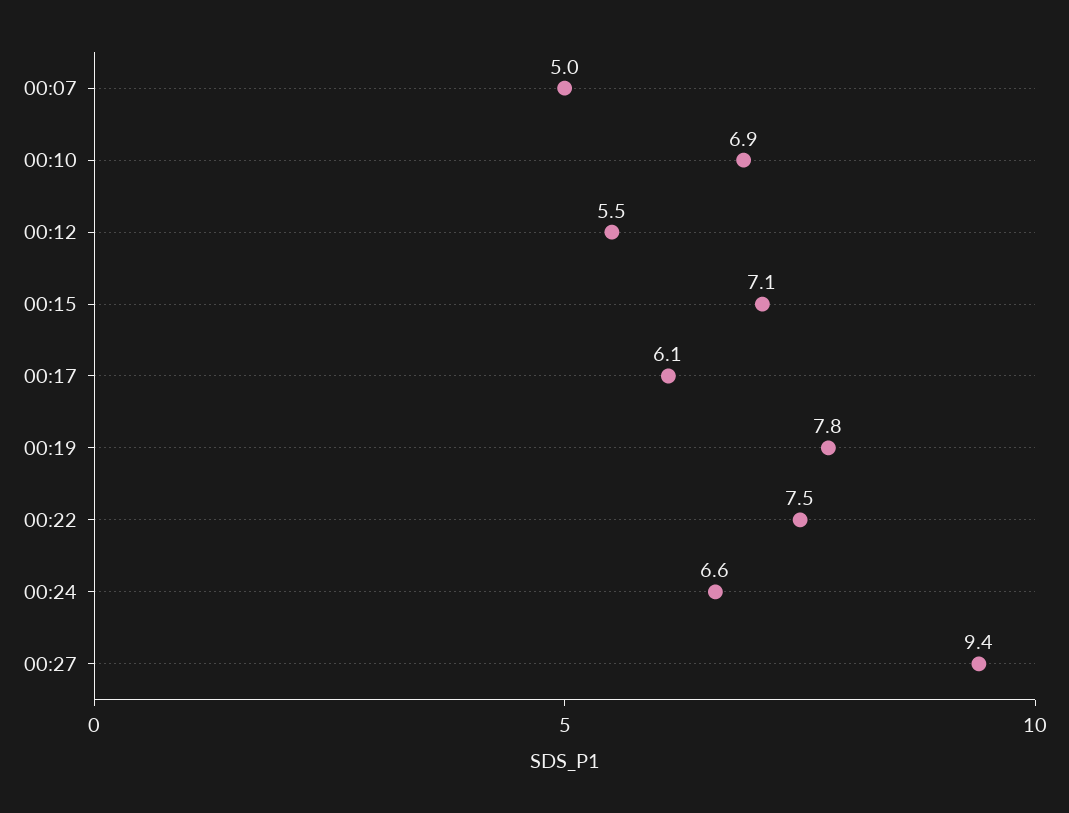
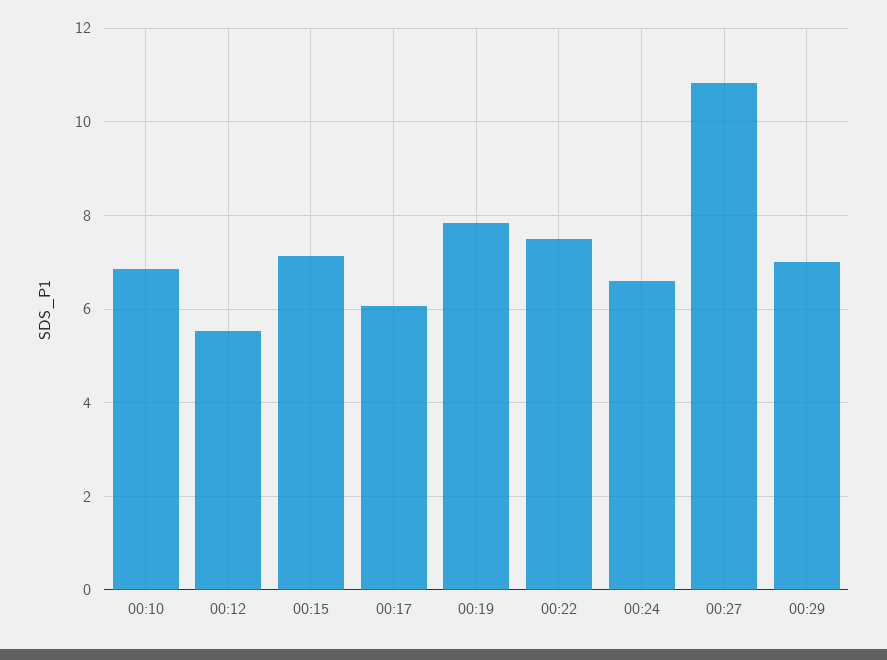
00:07: 5 -> none
00:27: 9.4 -> 10.8
00:29: none -> 7

